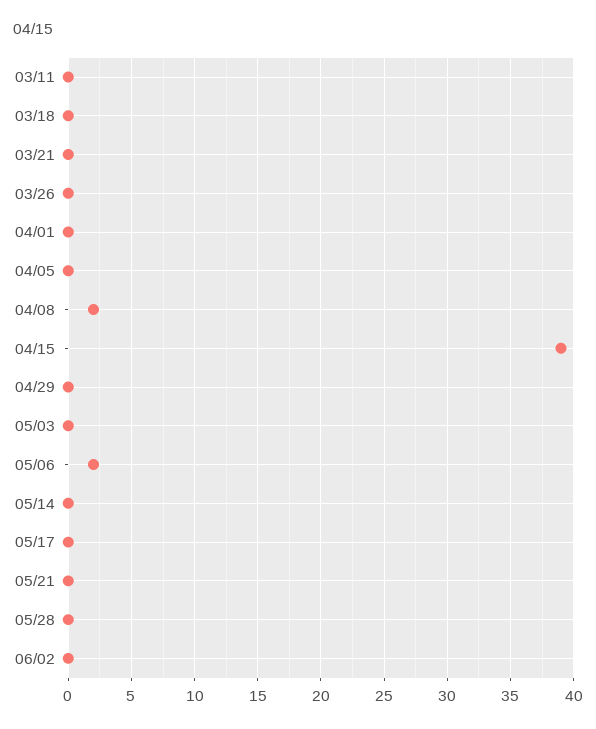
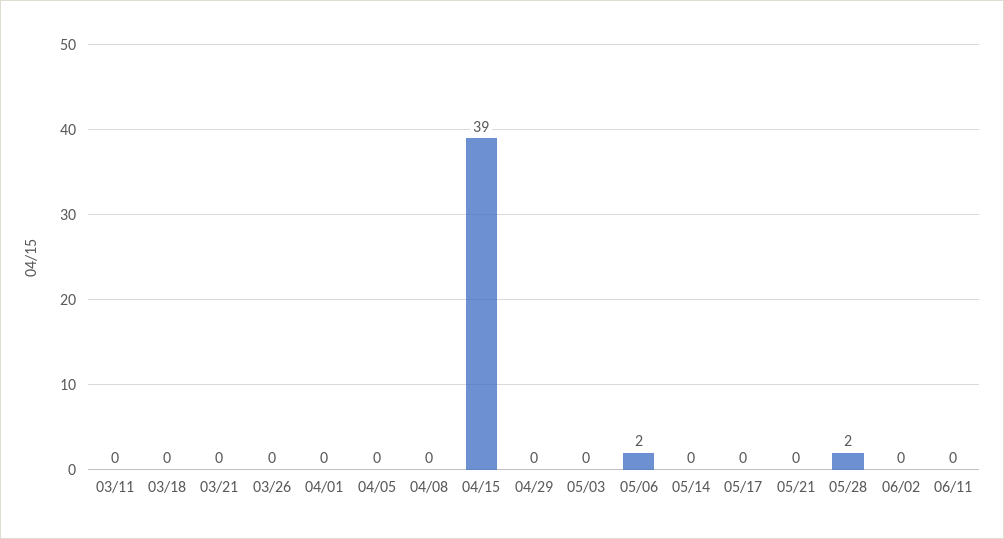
04/08: 2 -> 0
05/28: 0 -> 2
06/11: none -> 0

